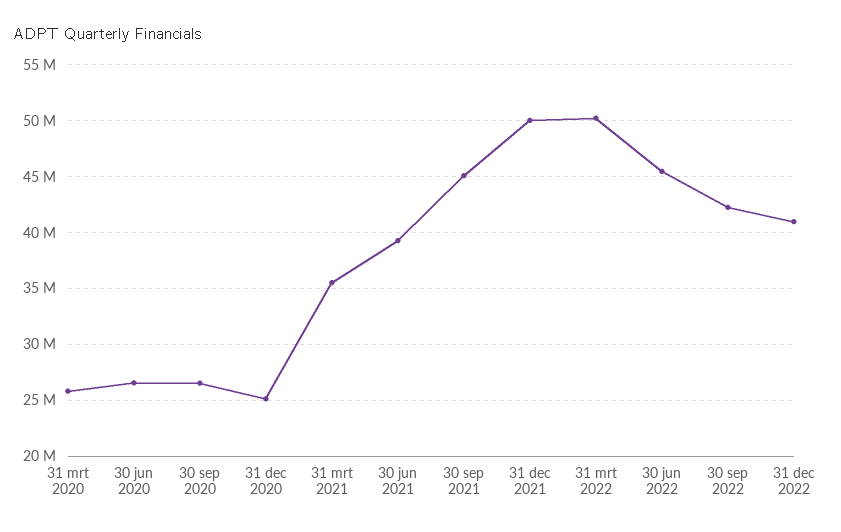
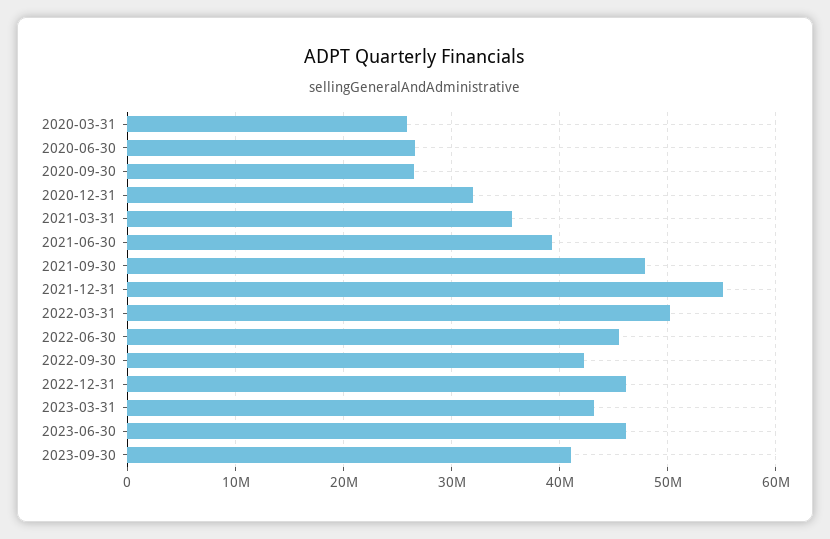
31 dec 2020: 25000000 -> 32000000
30 sep 2021: 45000000 -> 48000000
31 dec 2021: 50000000 -> 55000000
31 dec 2022: 41000000 -> 46000000
2023-03-31: none -> 43000000
2023-06-30: none -> 46000000
2023-09-30: none -> 41000000

